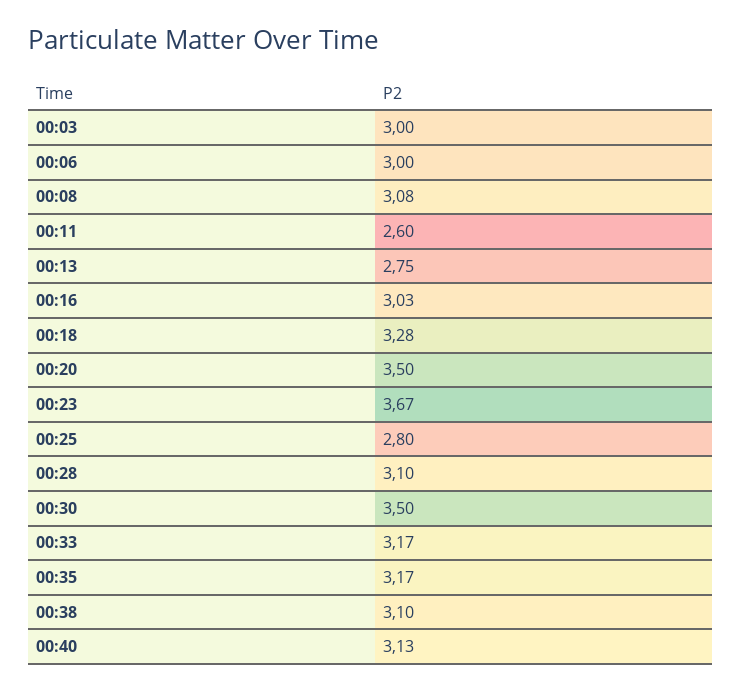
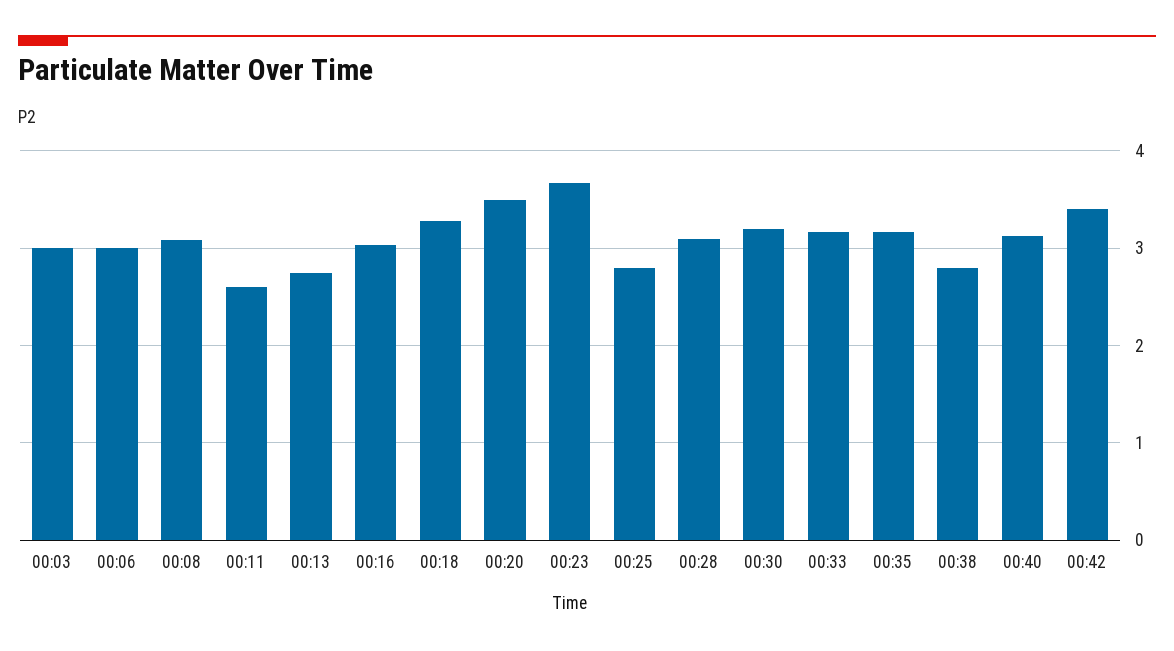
00:30: 3.5 -> 3.2
00:38: 3.1 -> 2.8
00:42: none -> 3.4

